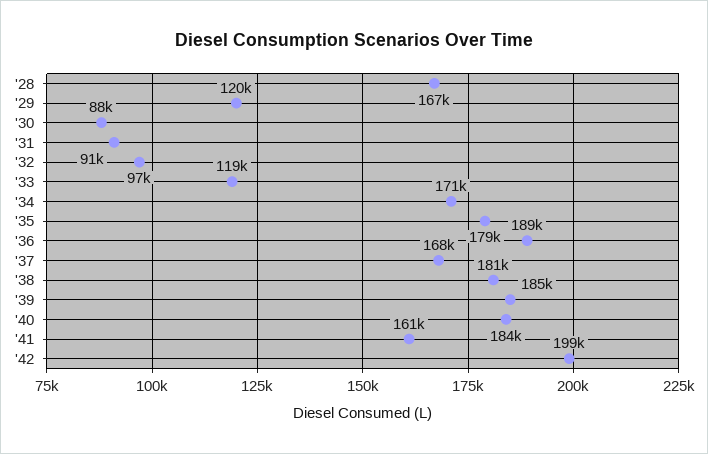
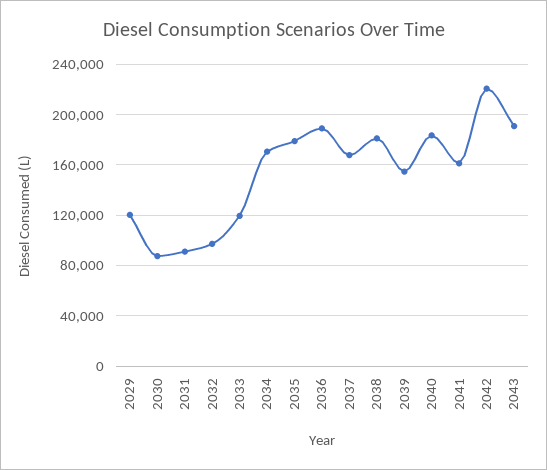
'28: 167000 -> none
'39: 185000 -> 155000
'42: 199000 -> 220000
2043: none -> 190000

